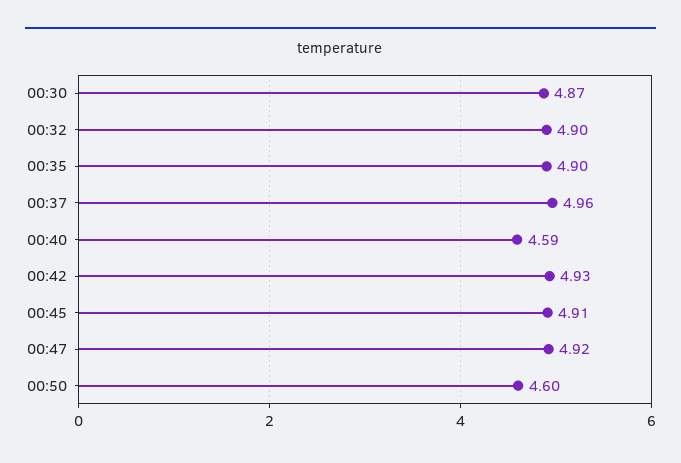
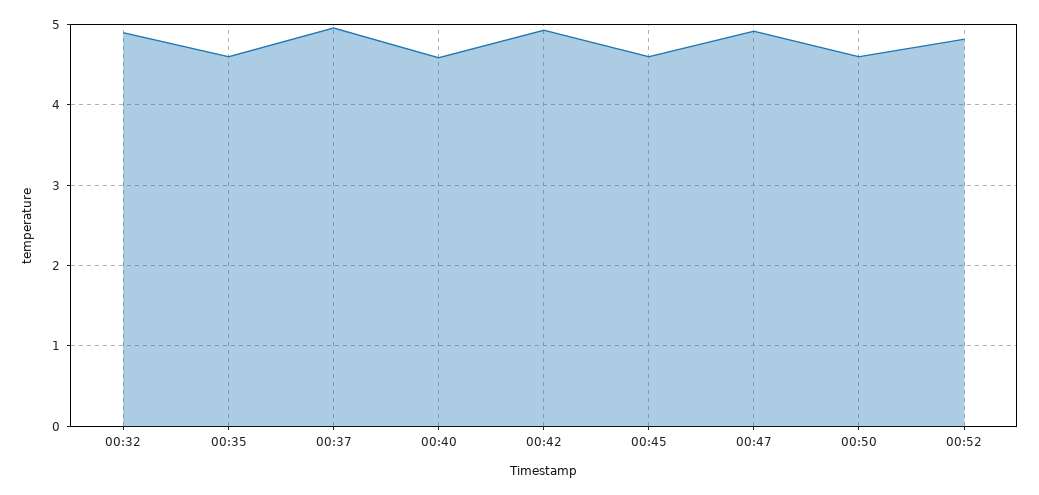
00:30: 4.87 -> none
00:35: 4.9 -> 4.6
00:45: 4.91 -> 4.6
00:52: none -> 4.8

